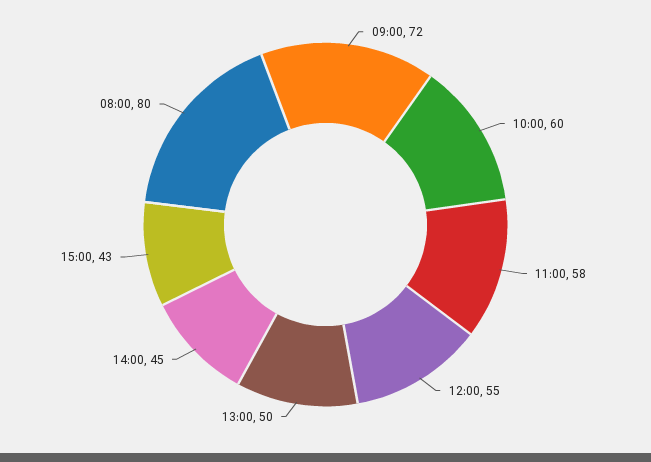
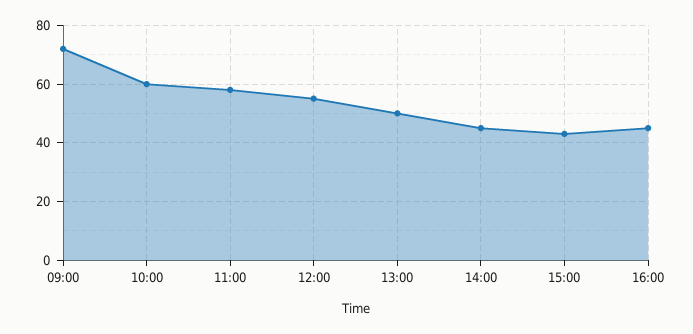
08:00: 80 -> none
16:00: none -> 45

